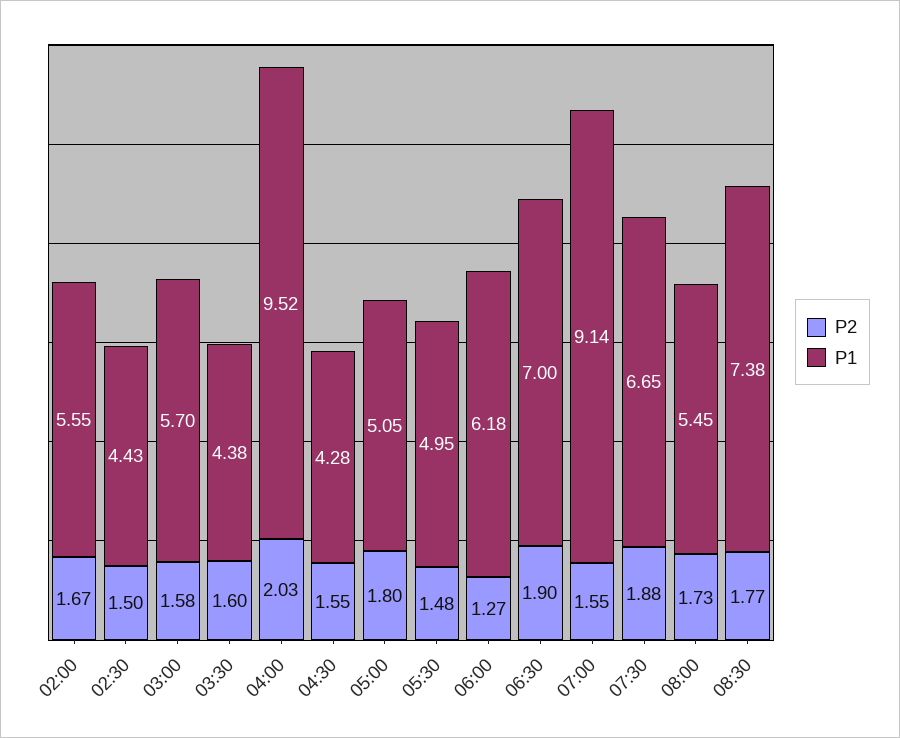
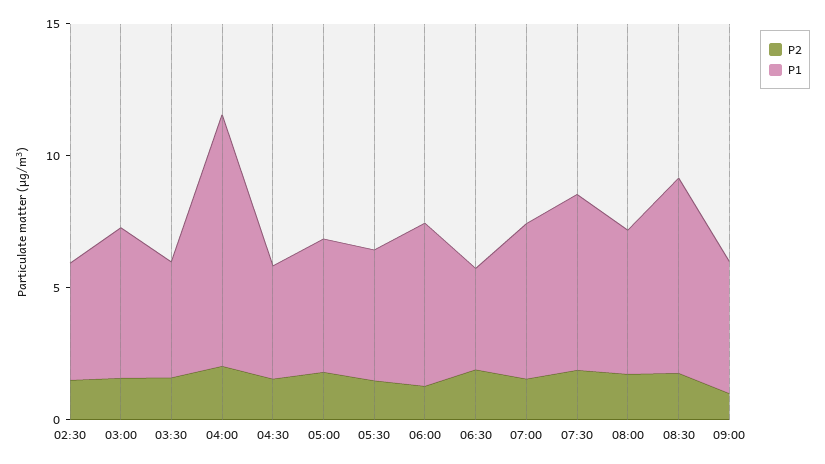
P2, 02:00: 1.67 -> none
P1, 02:00: 5.55 -> none
P1, 06:30: 7 -> 4
P1, 07:00: 9.14 -> 6
P2, 09:00: none -> 1
P1, 09:00: none -> 5

